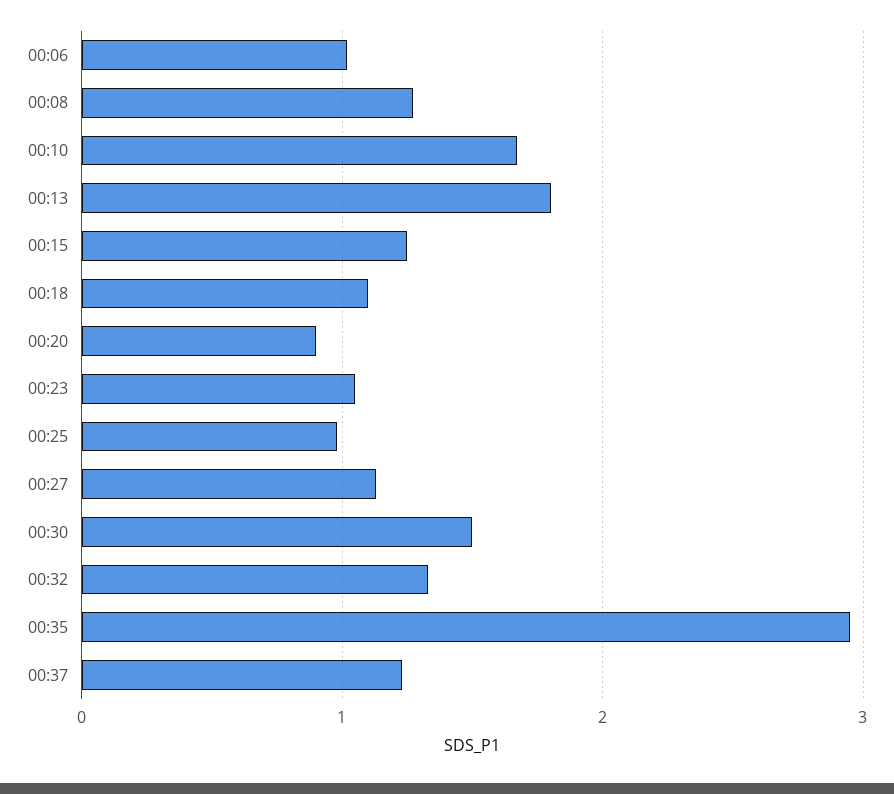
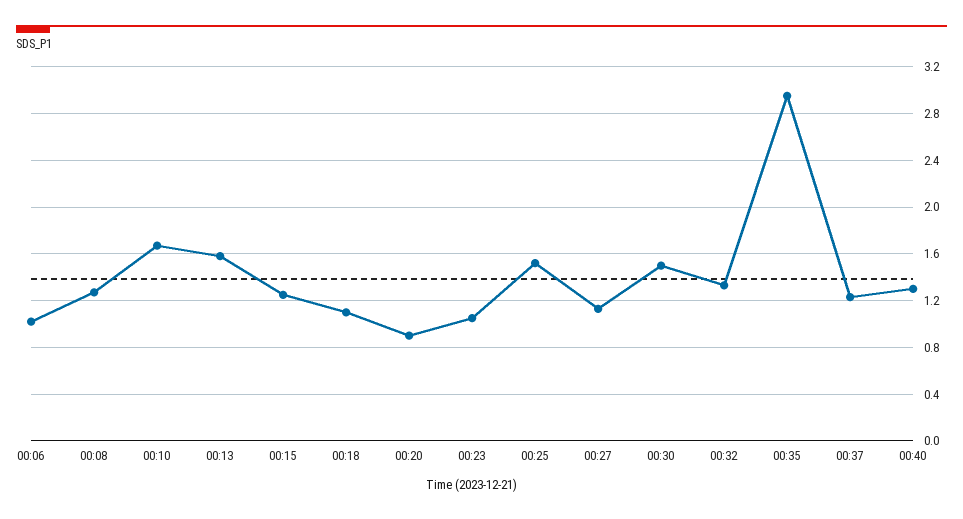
00:13: 1.8 -> 1.6
00:25: 1 -> 1.5
00:40: none -> 1.3

